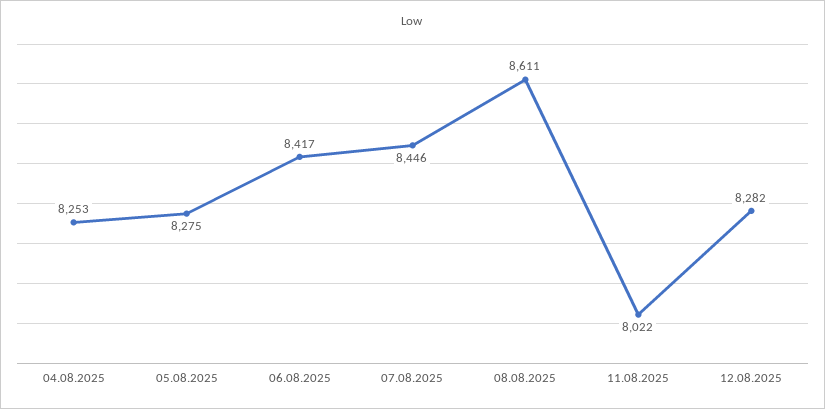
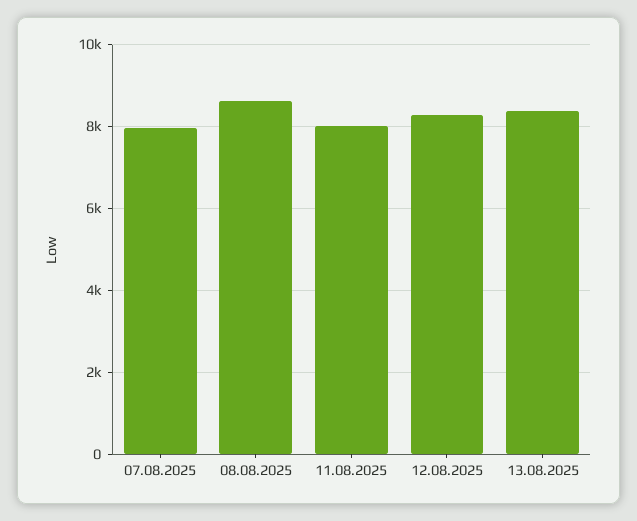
04.08.2025: 8253 -> none
05.08.2025: 8275 -> none
06.08.2025: 8417 -> none
07.08.2025: 8446 -> 8000
13.08.2025: none -> 8400

